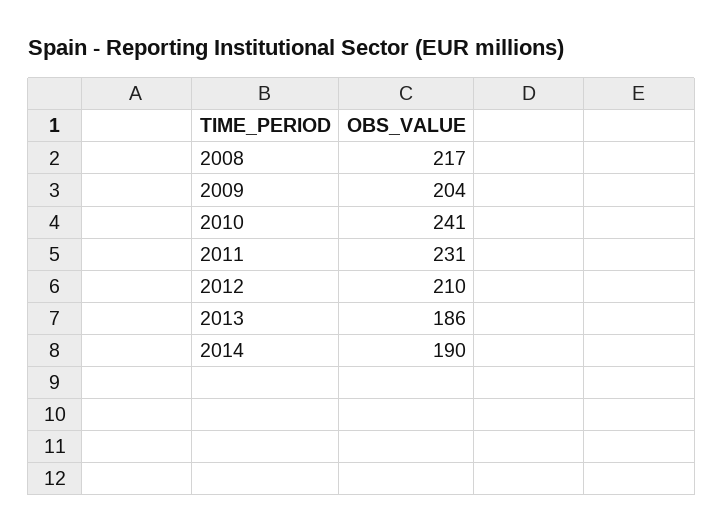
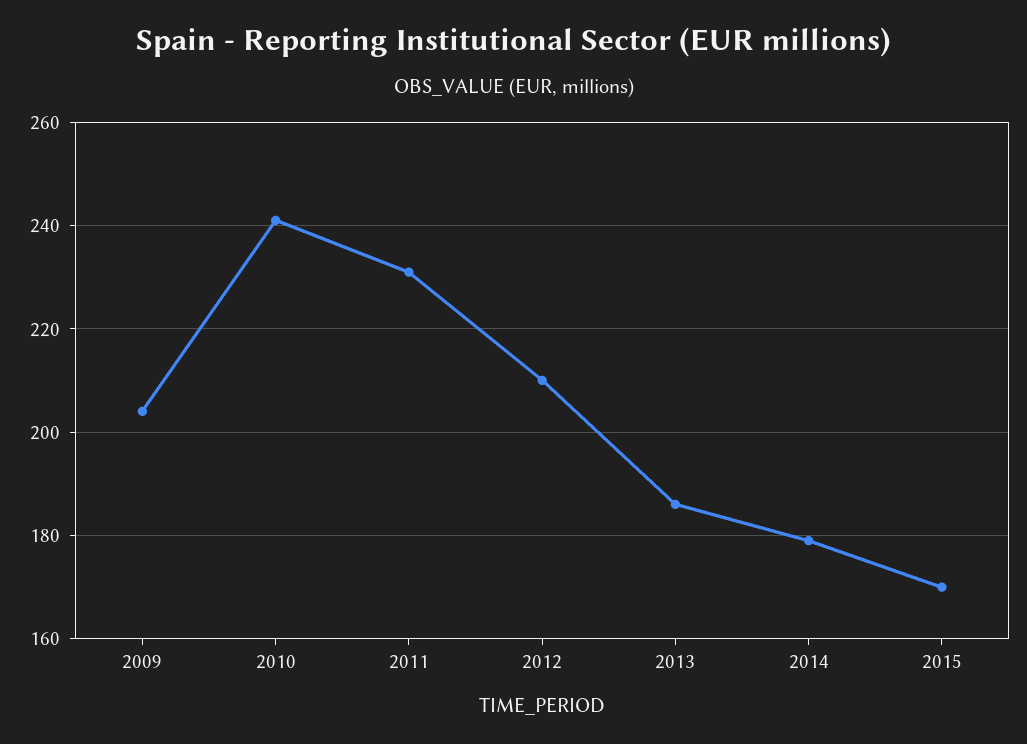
2008: 217 -> none
2014: 190 -> 180
2015: none -> 170

